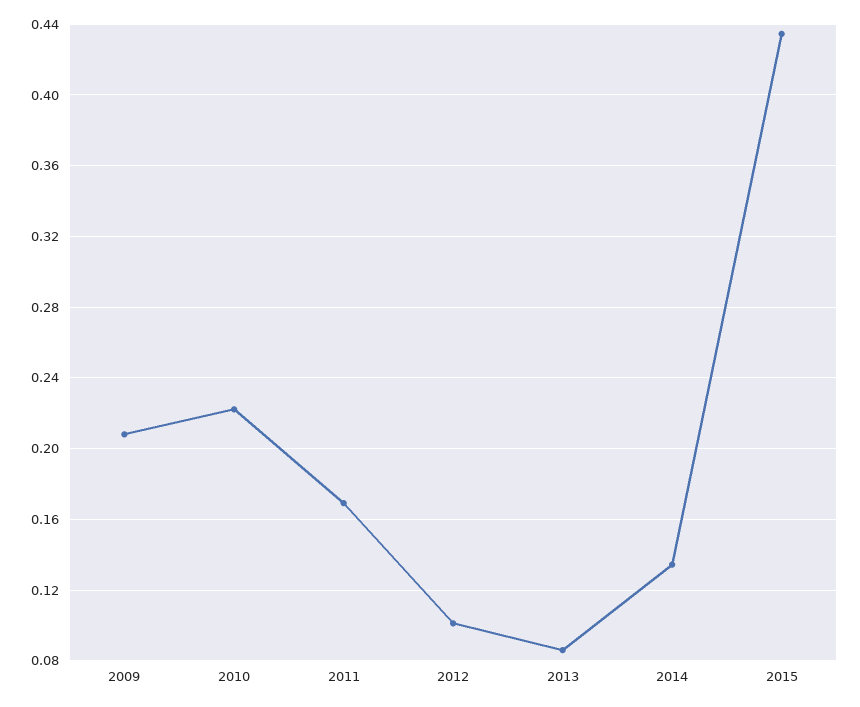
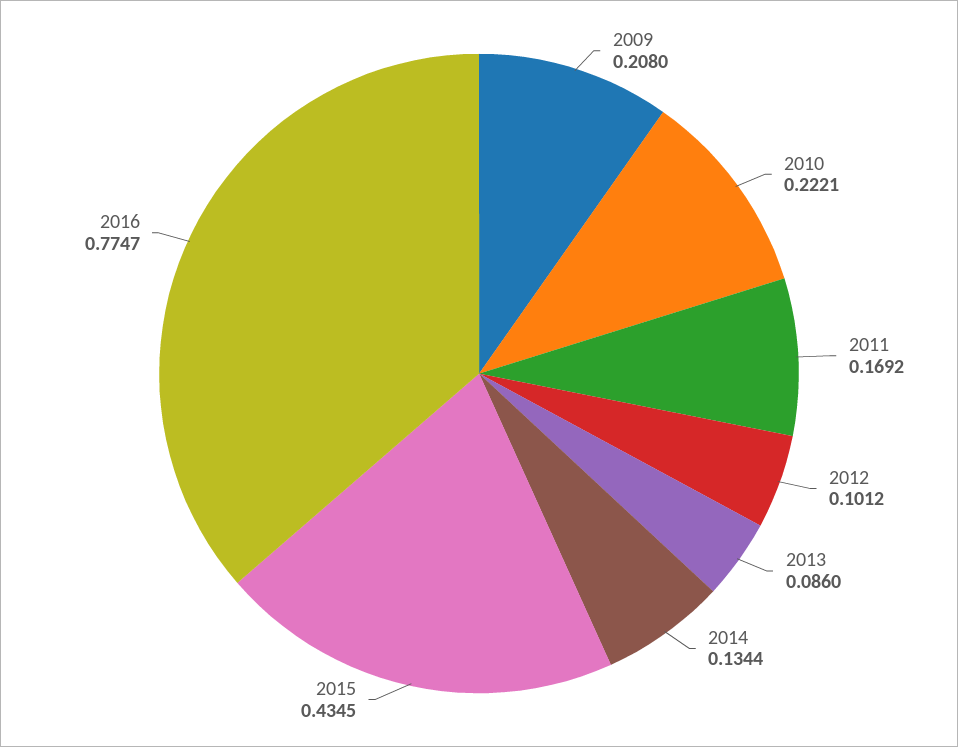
2016: none -> 0.7747

